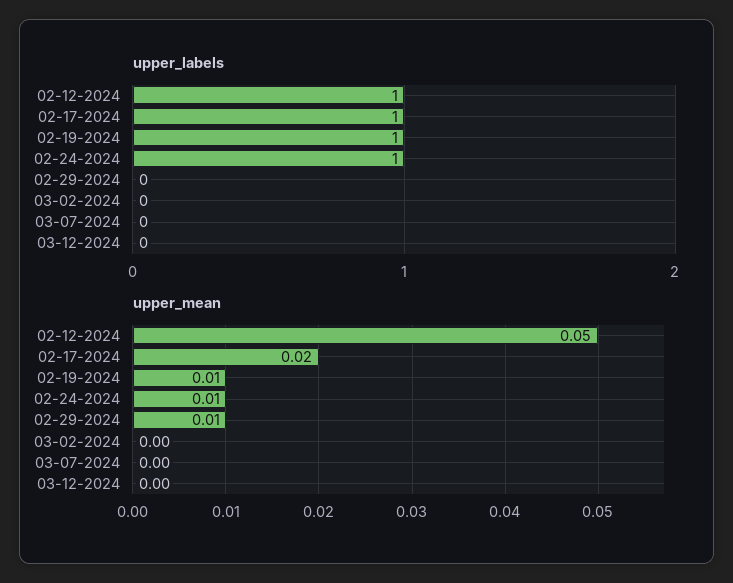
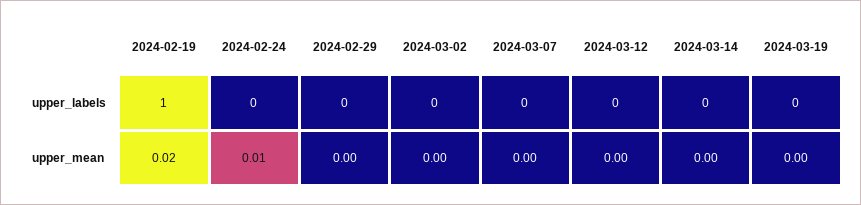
upper_labels, 02-12-2024: 1 -> none
upper_labels, 02-17-2024: 1 -> none
upper_labels, 02-24-2024: 1 -> 0
upper_mean, 02-12-2024: 0.05 -> none
upper_mean, 02-17-2024: 0.02 -> none
upper_mean, 02-19-2024: 0.01 -> 0.02
upper_mean, 02-29-2024: 0.01 -> 0
upper_labels, 2024-03-14: none -> 0
upper_labels, 2024-03-19: none -> 0
upper_mean, 2024-03-14: none -> 0
upper_mean, 2024-03-19: none -> 0

